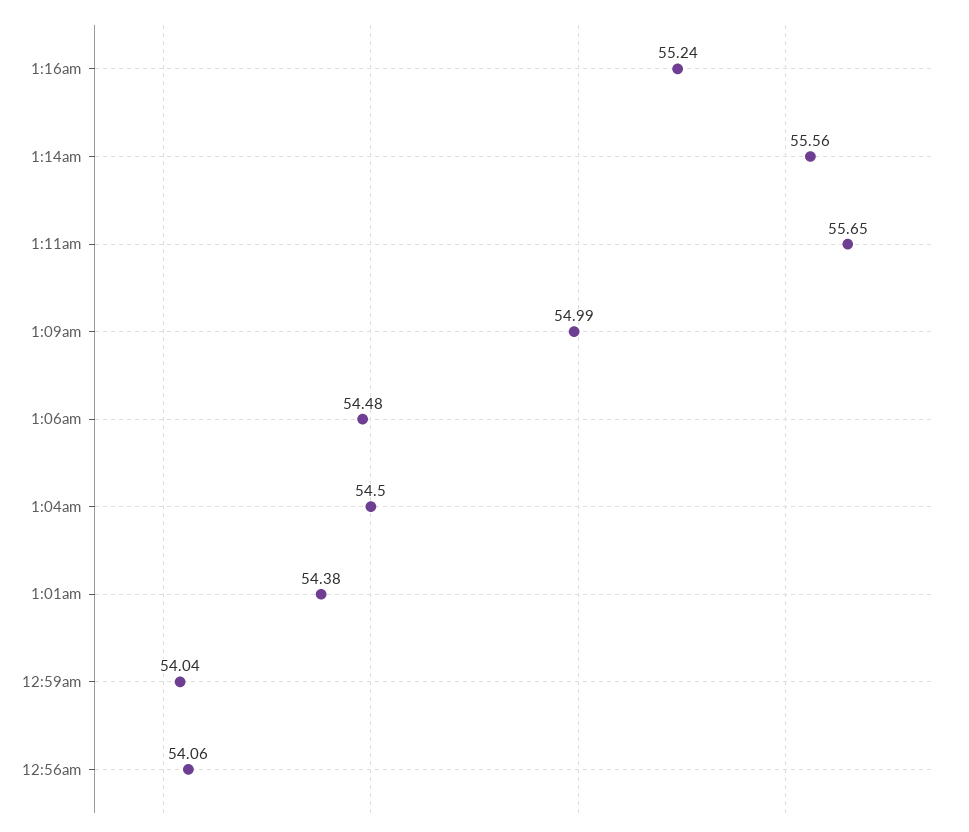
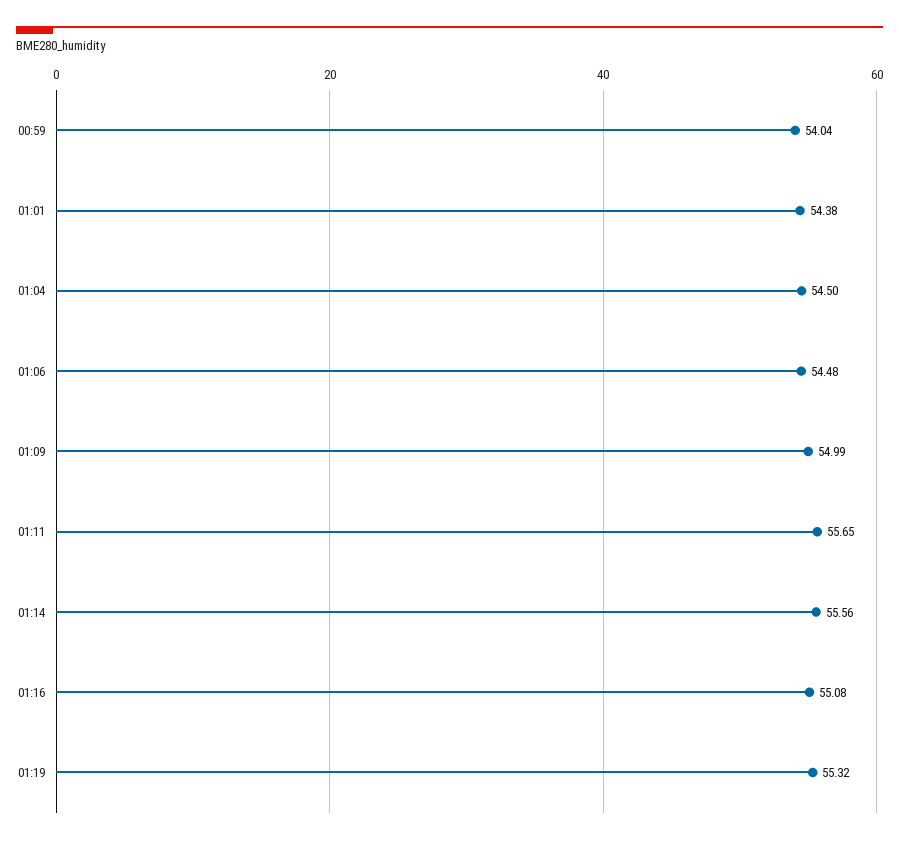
1:16am: 55.24 -> 55.08
12:56am: 54.06 -> none
01:19: none -> 55.32

